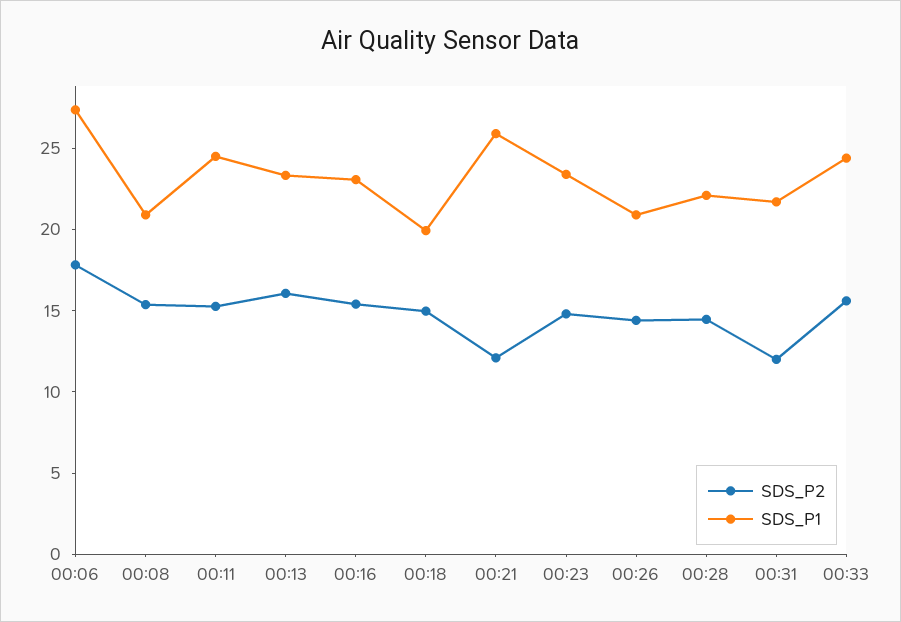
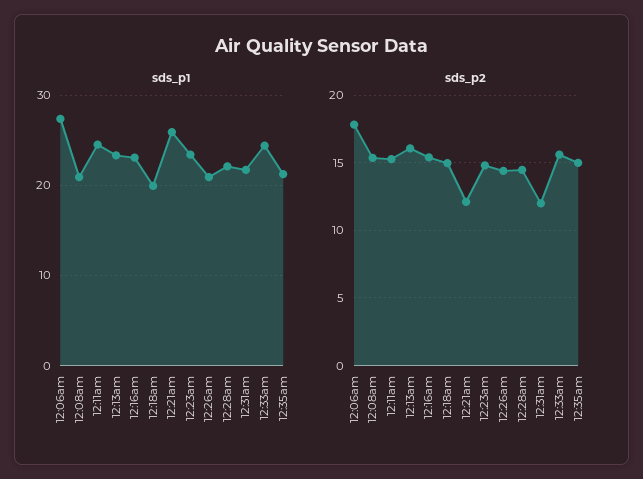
SDS_P1, 12:35am: none -> 21
SDS_P2, 12:35am: none -> 15

